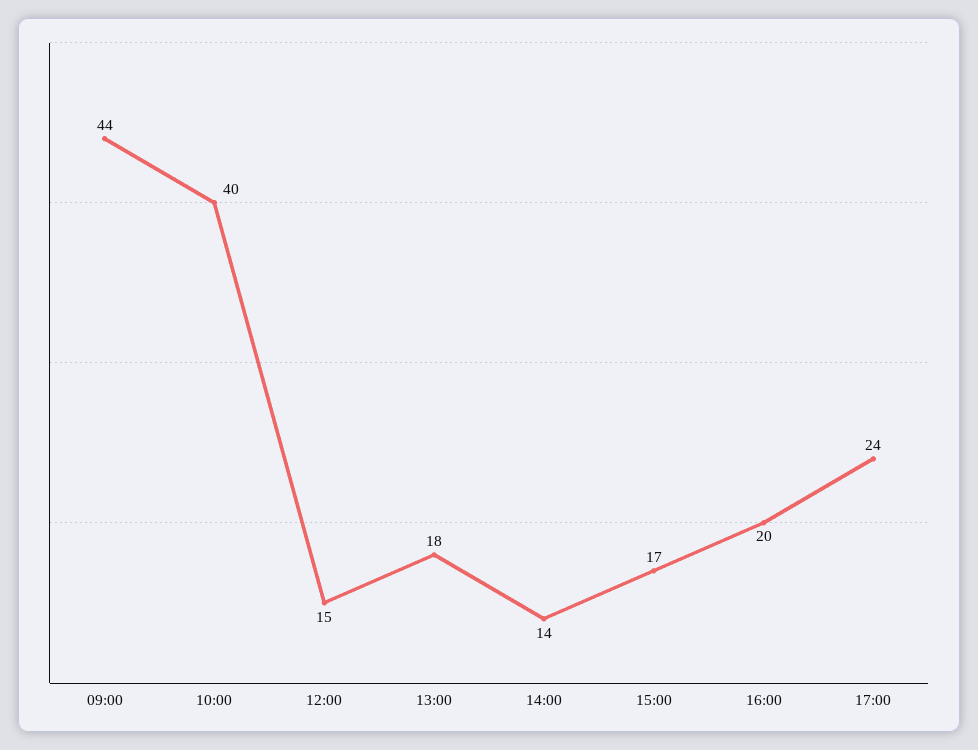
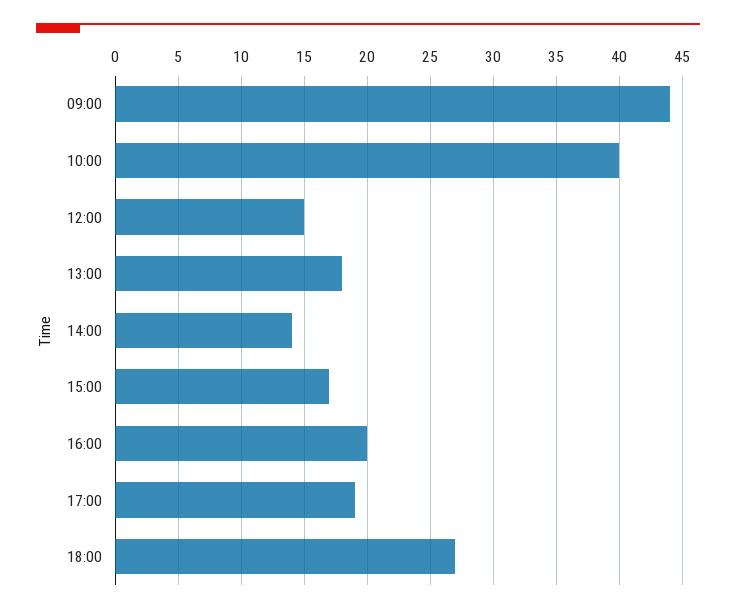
17:00: 24 -> 19
18:00: none -> 27

